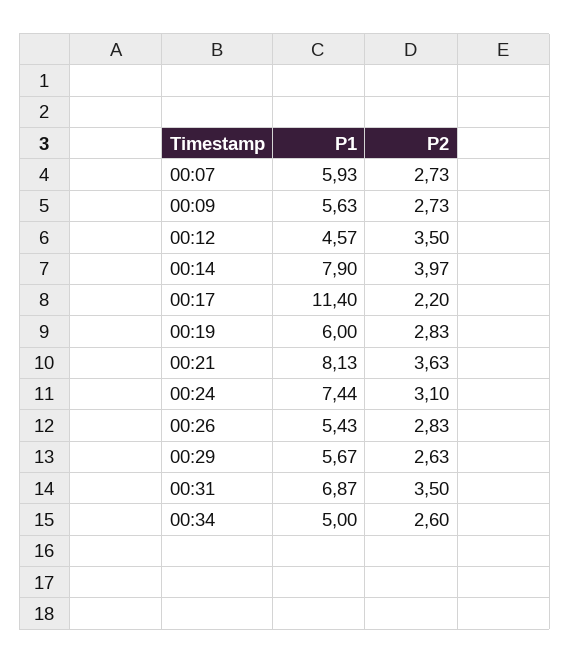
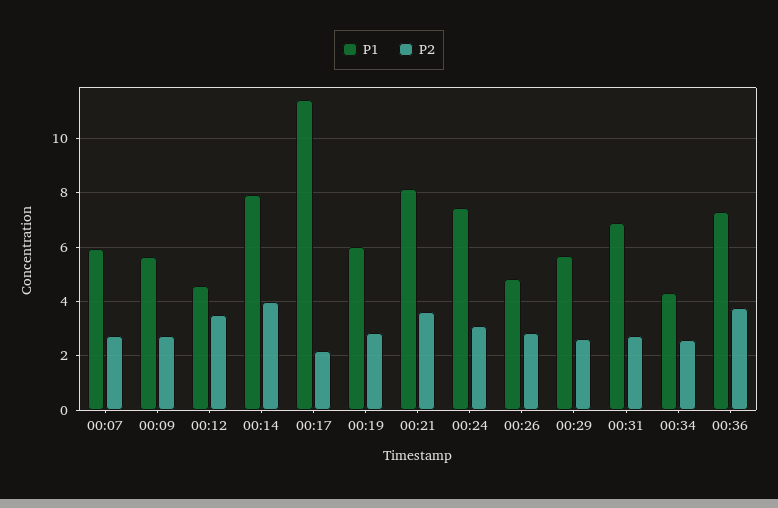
P1, 00:26: 5.43 -> 4.75
P2, 00:31: 3.5 -> 2.75
P1, 00:34: 5 -> 4.25
P1, 00:36: none -> 7.25
P2, 00:36: none -> 3.75

